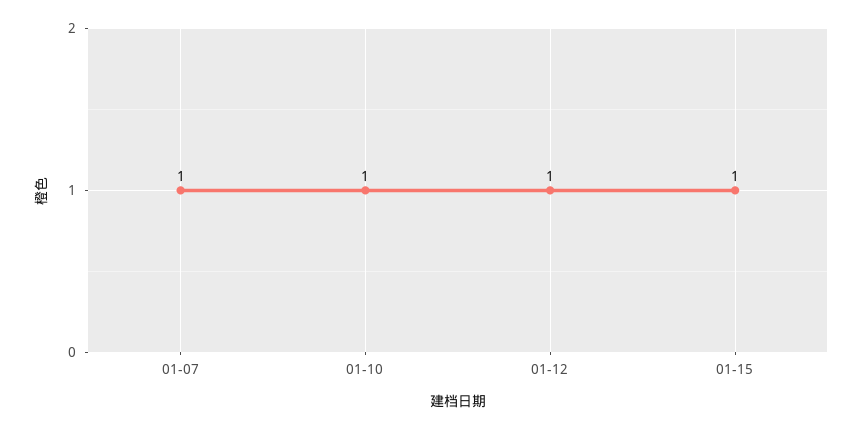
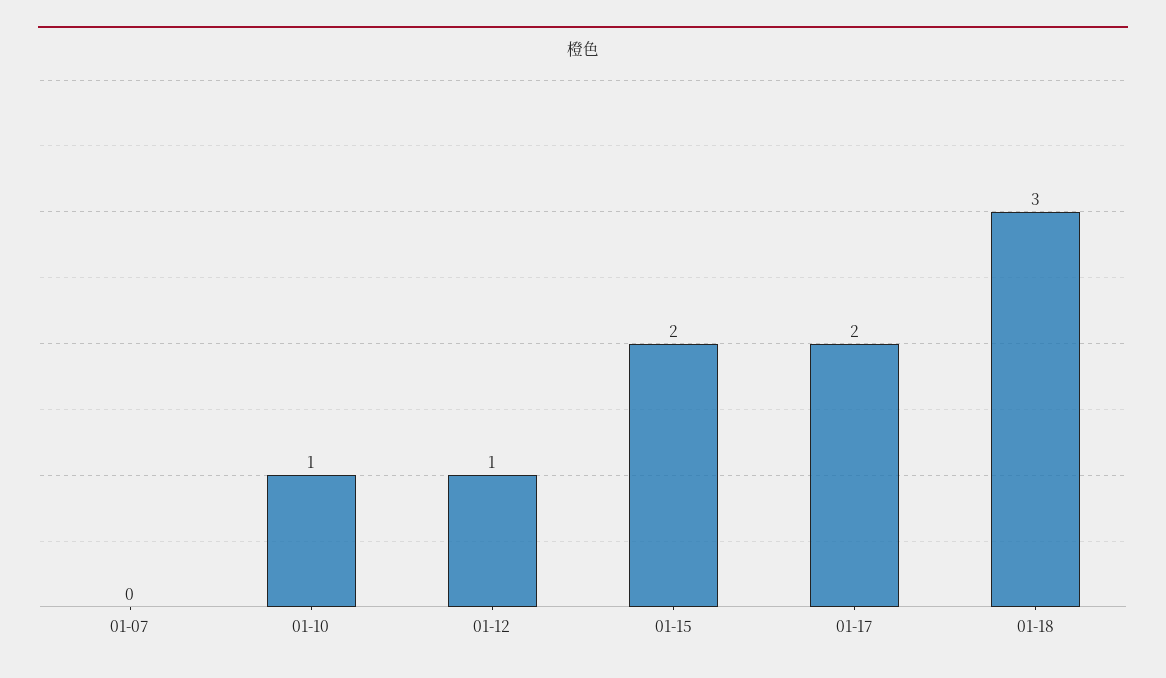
01-07: 1 -> 0
01-15: 1 -> 2
01-17: none -> 2
01-18: none -> 3

